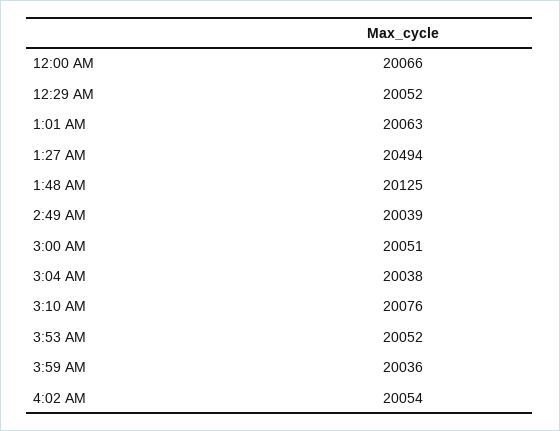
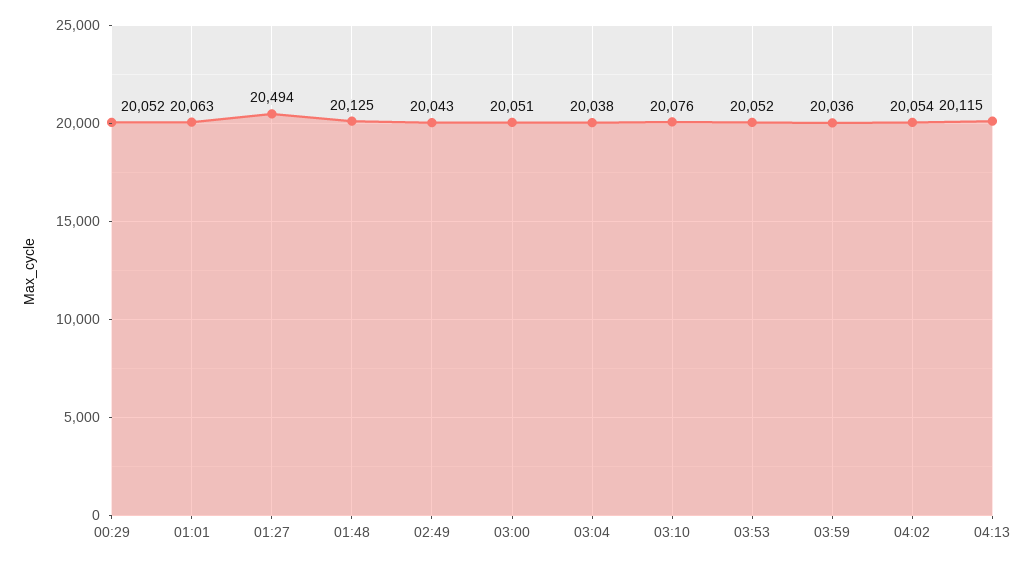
12:00 AM: 20066 -> none
2:49 AM: 20039 -> 20043
04:13: none -> 20115

